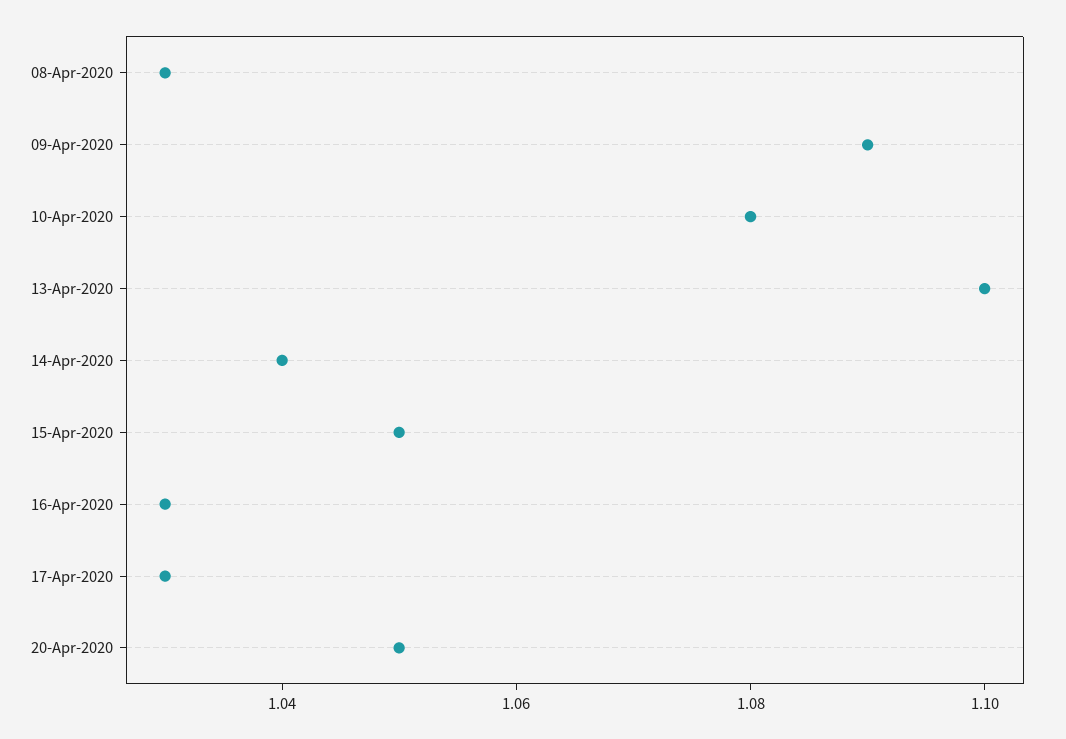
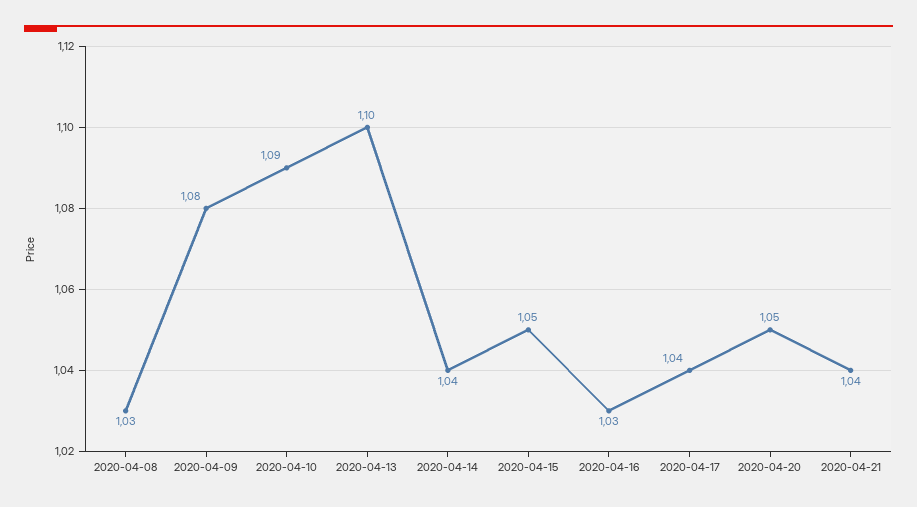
09-Apr-2020: 1.09 -> 1.08
10-Apr-2020: 1.08 -> 1.09
17-Apr-2020: 1.03 -> 1.04
2020-04-21: none -> 1.04

